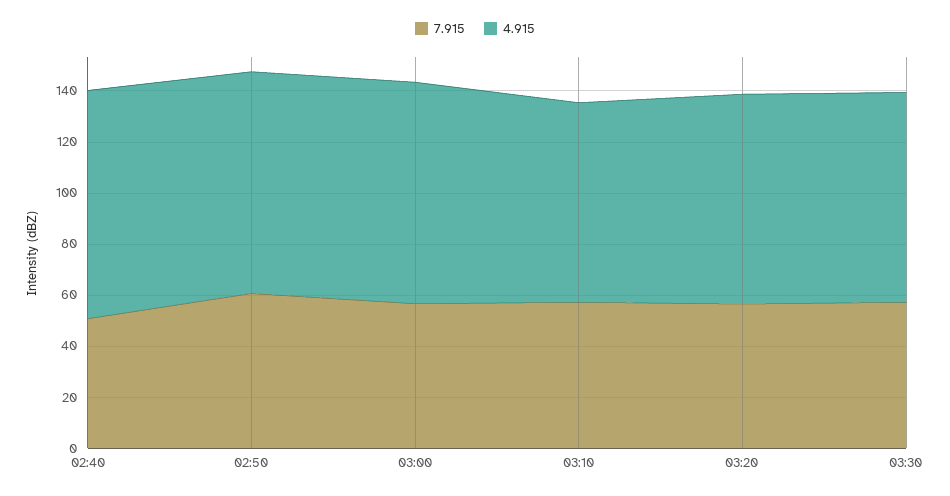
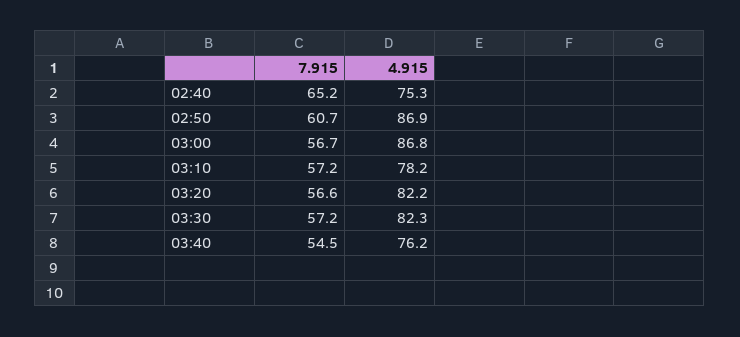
7.915, 02:40: 50 -> 65.2
4.915, 02:40: 90 -> 75.3
7.915, 03:40: none -> 54.5
4.915, 03:40: none -> 76.2

